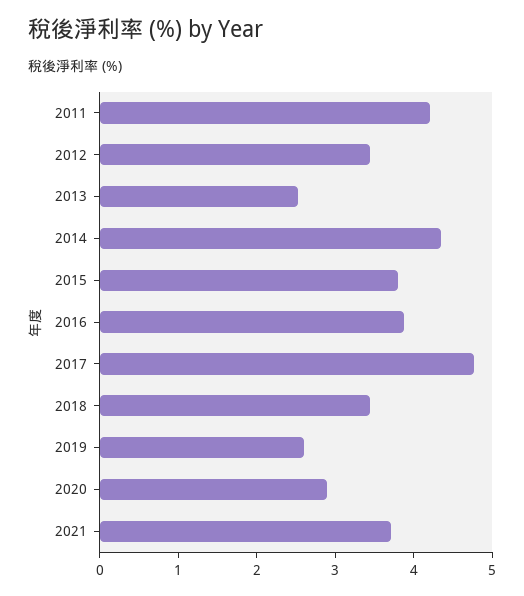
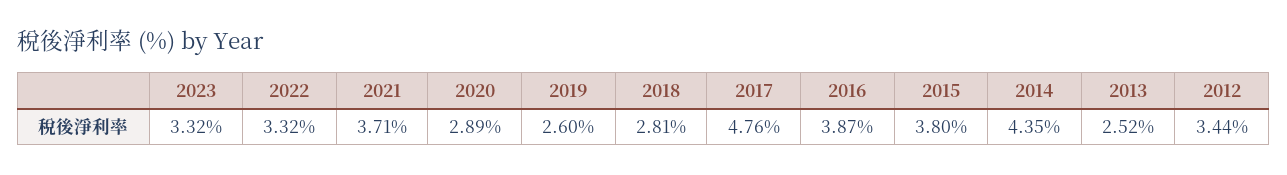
2011: 4.2 -> none
2018: 3.4 -> 2.81
2023: none -> 3.32
2022: none -> 3.32

